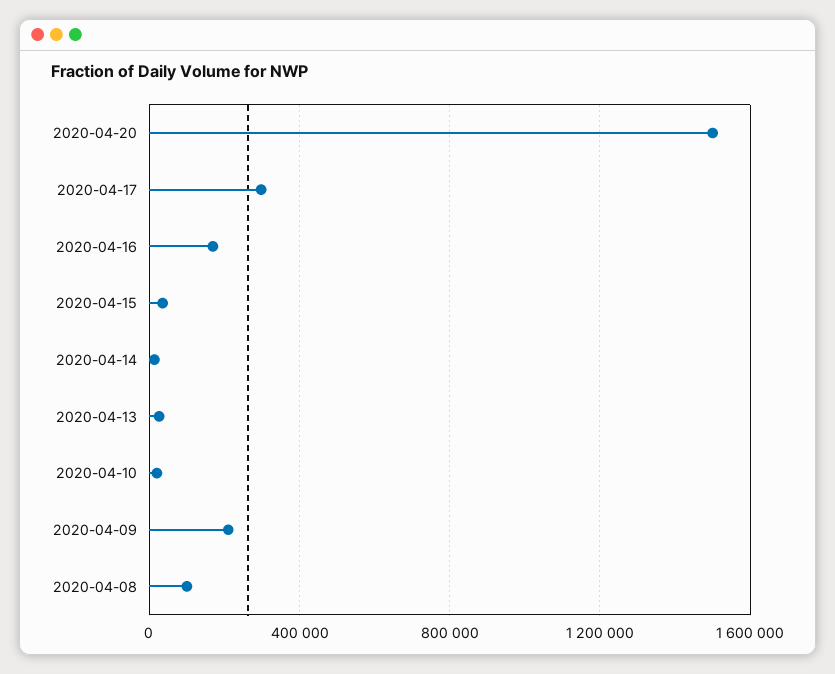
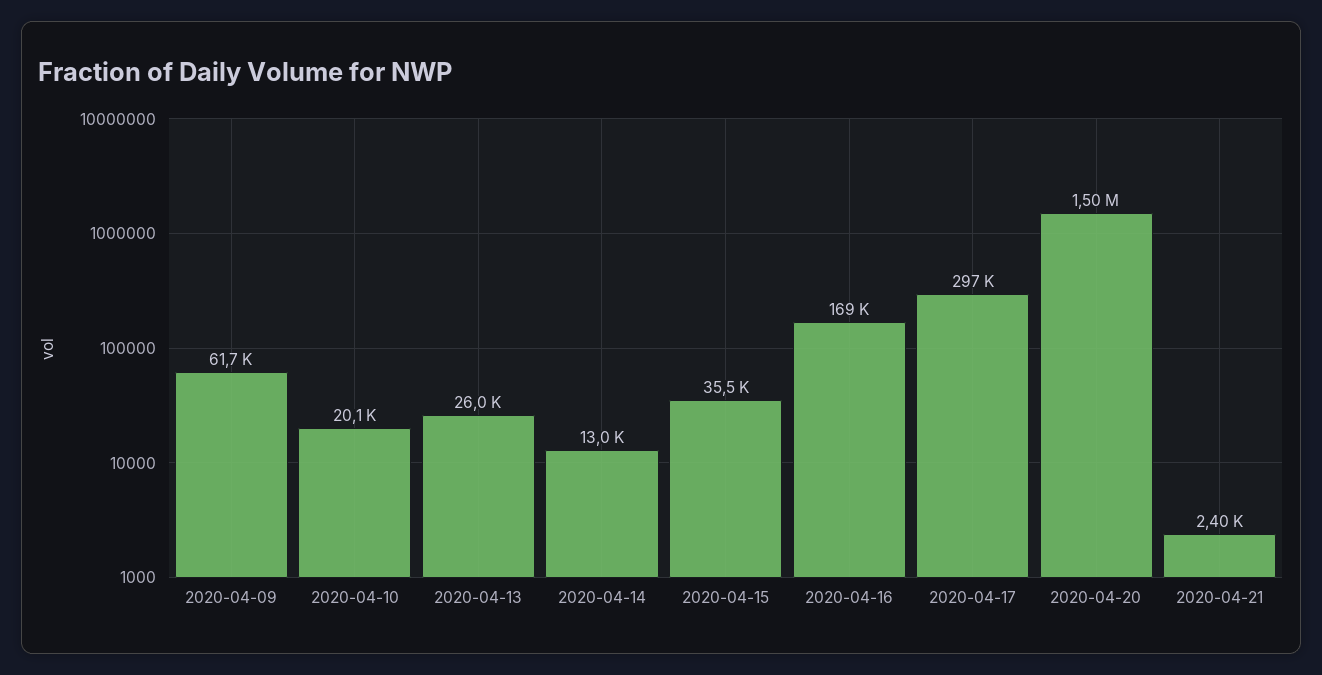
2020-04-09: 200000 -> 61700
2020-04-08: 100000 -> none
2020-04-21: none -> 2400

